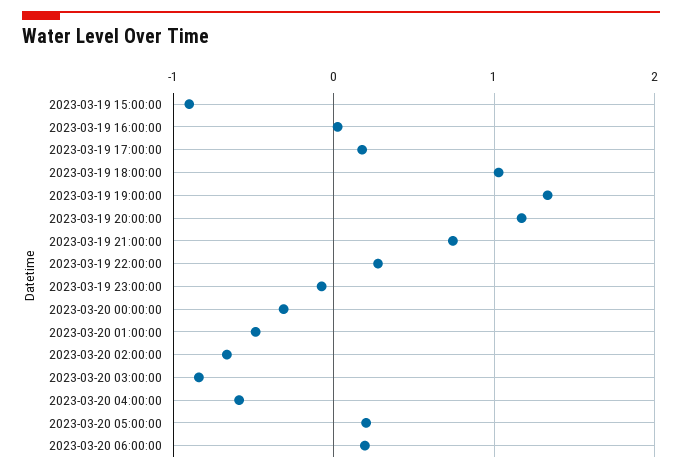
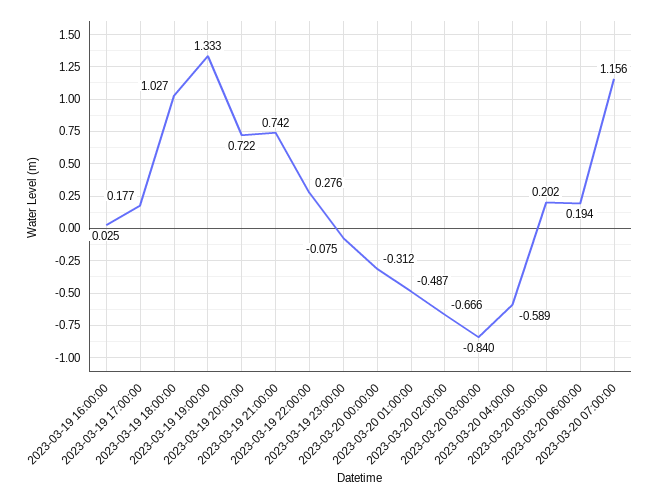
2023-03-19 15:00:00: -0.9 -> none
2023-03-19 20:00:00: 1.2 -> 0.722
2023-03-20 07:00:00: none -> 1.156

